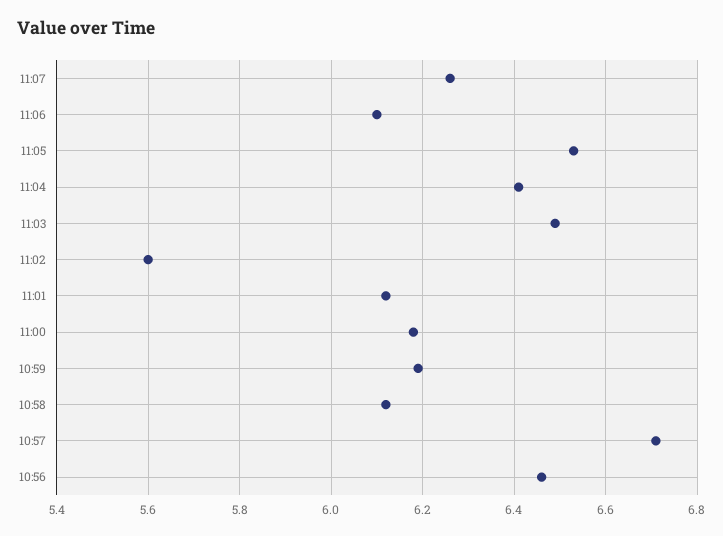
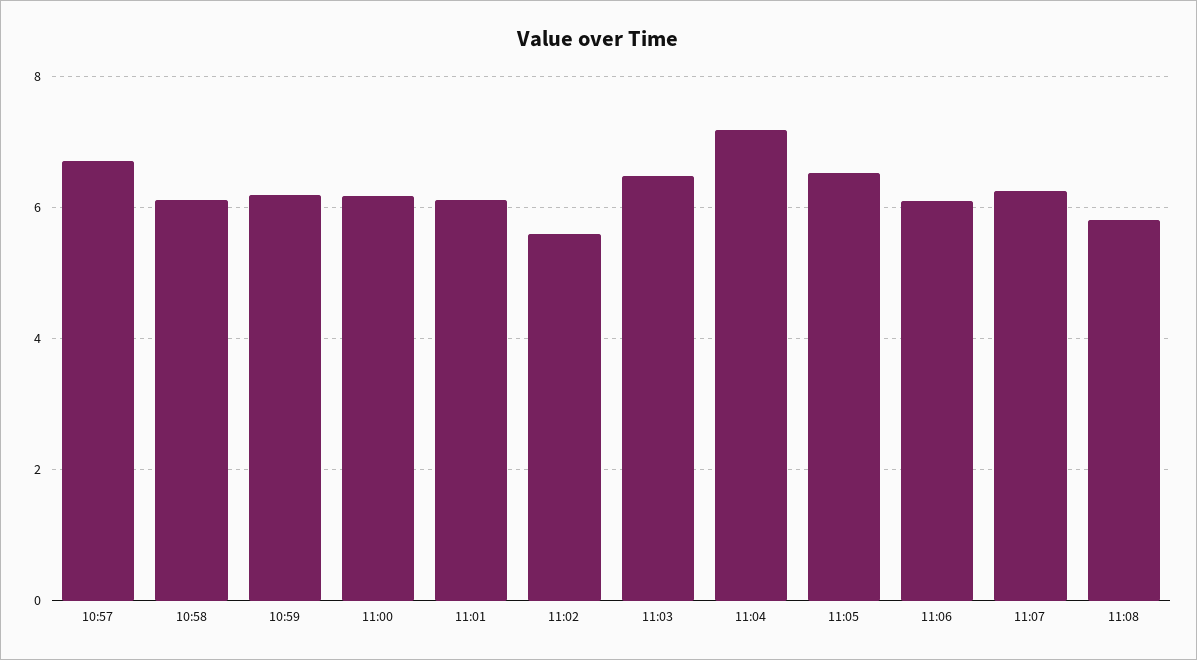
11:04: 6.4 -> 7.2
10:56: 6.45 -> none
11:08: none -> 5.8

